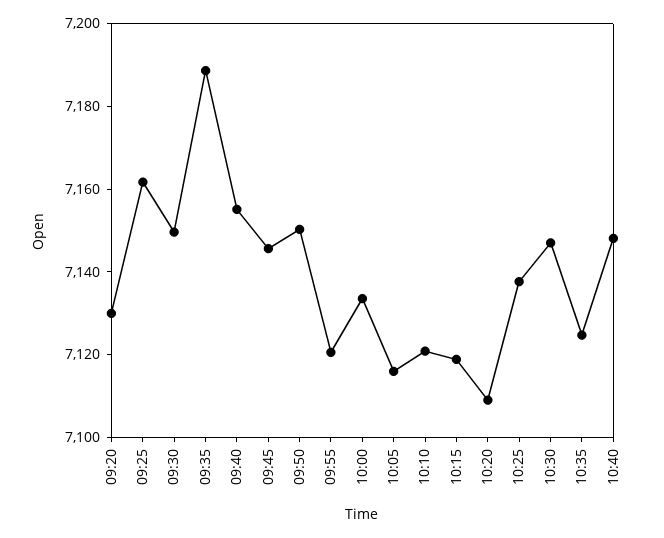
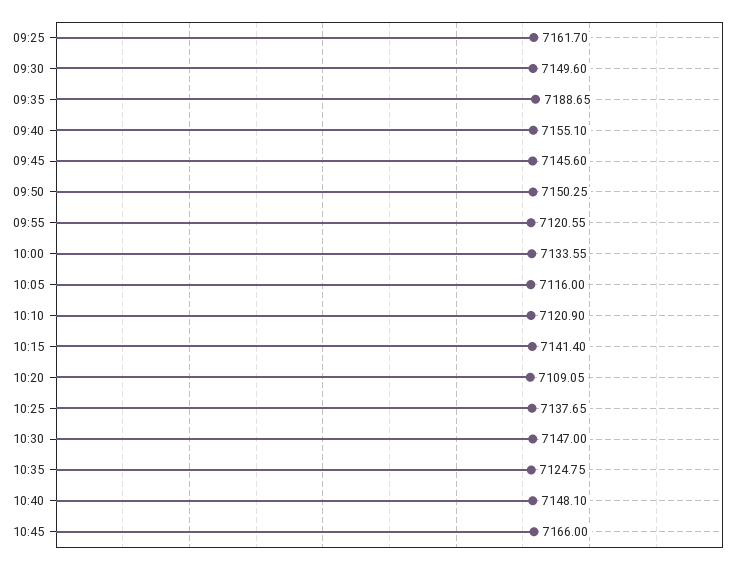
09:20: 7130 -> none
10:15: 7120 -> 7141.4
10:45: none -> 7166

